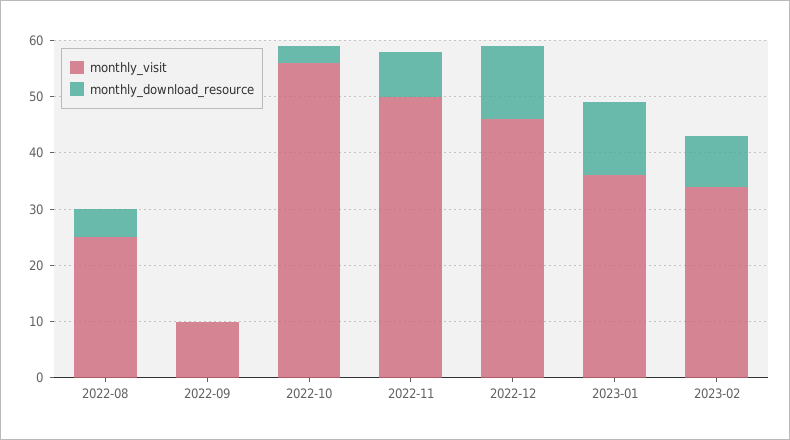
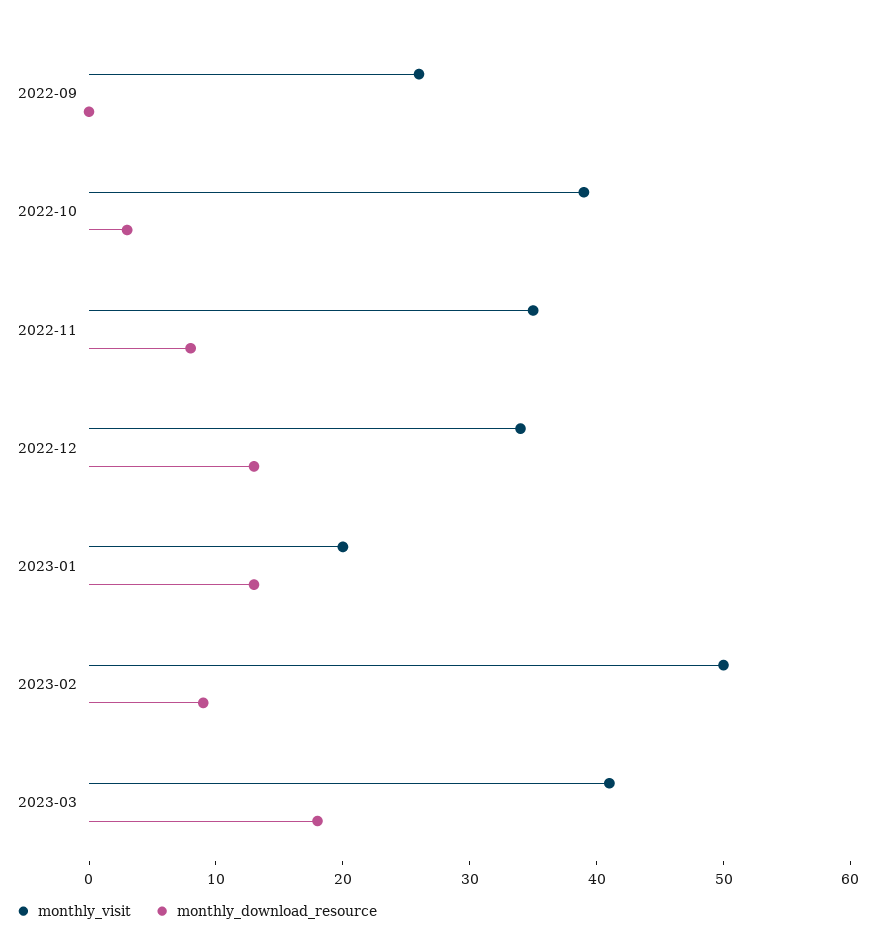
monthly_visit, 2022-08: 25 -> none
monthly_download_resource, 2022-08: 5 -> none
monthly_visit, 2022-09: 10 -> 26
monthly_visit, 2022-10: 55 -> 39
monthly_visit, 2022-11: 50 -> 35
monthly_visit, 2022-12: 45 -> 34
monthly_visit, 2023-01: 35 -> 20
monthly_visit, 2023-02: 35 -> 50
monthly_visit, 2023-03: none -> 41
monthly_download_resource, 2023-03: none -> 18

